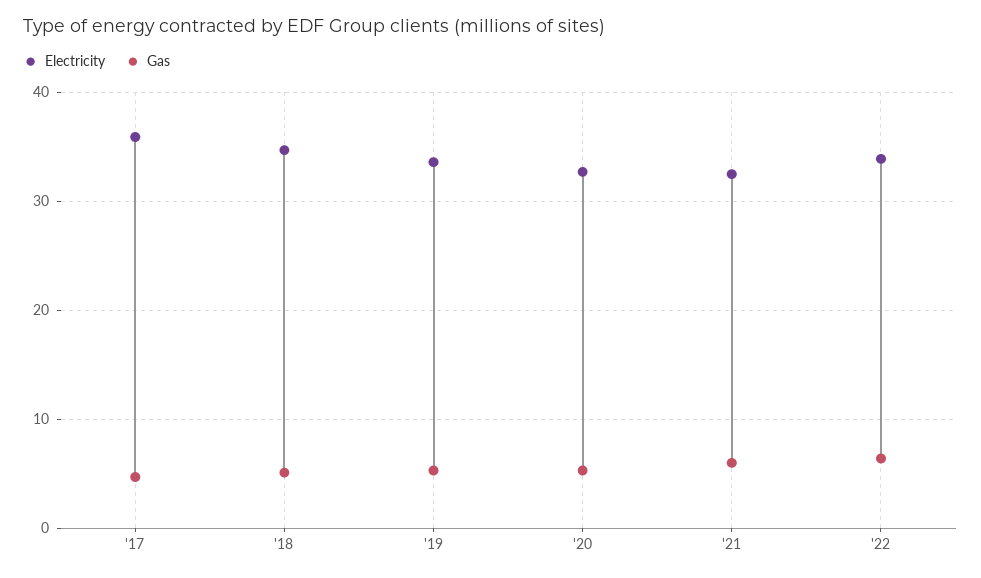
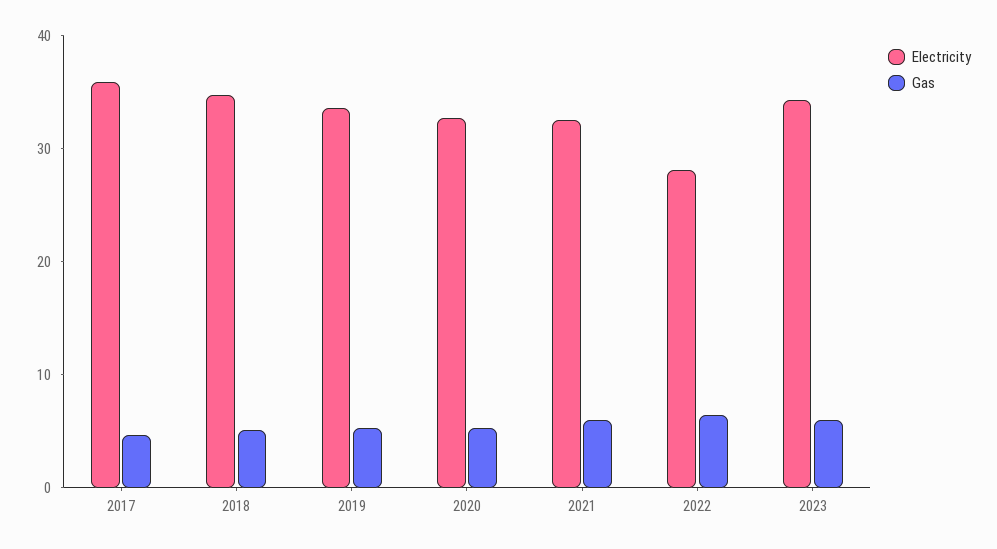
Electricity, '22: 34 -> 28
Electricity, 2023: none -> 34
Gas, 2023: none -> 6

